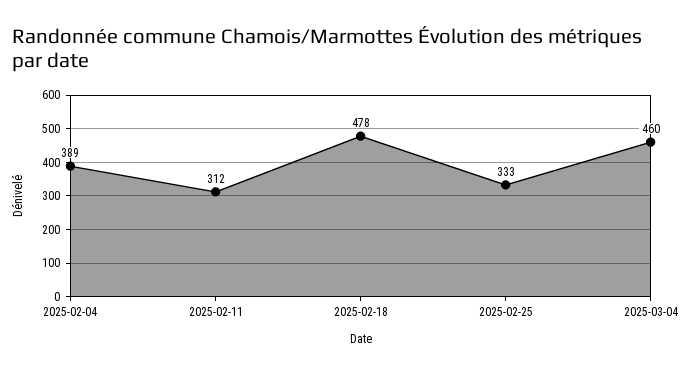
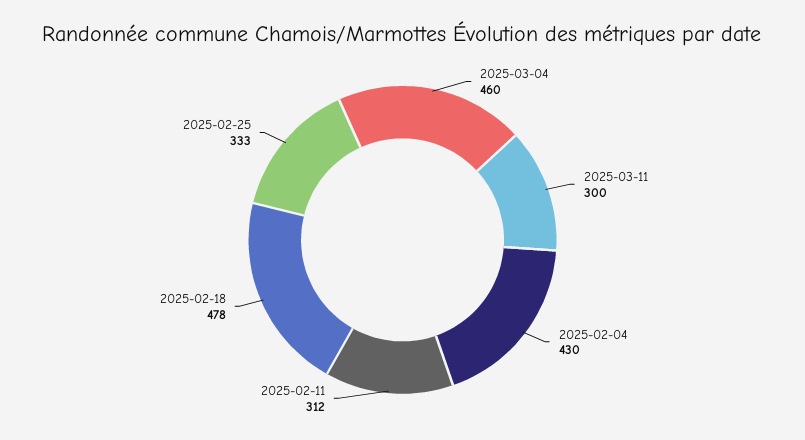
2025-02-04: 389 -> 430
2025-03-11: none -> 300

